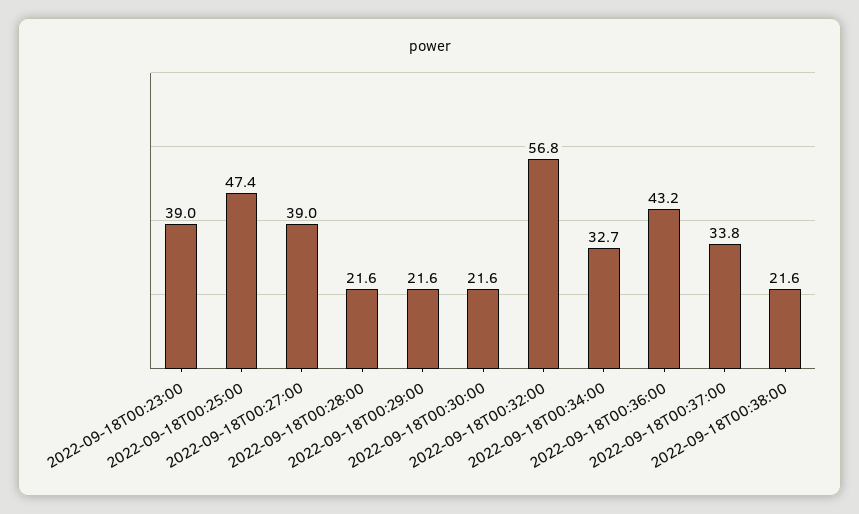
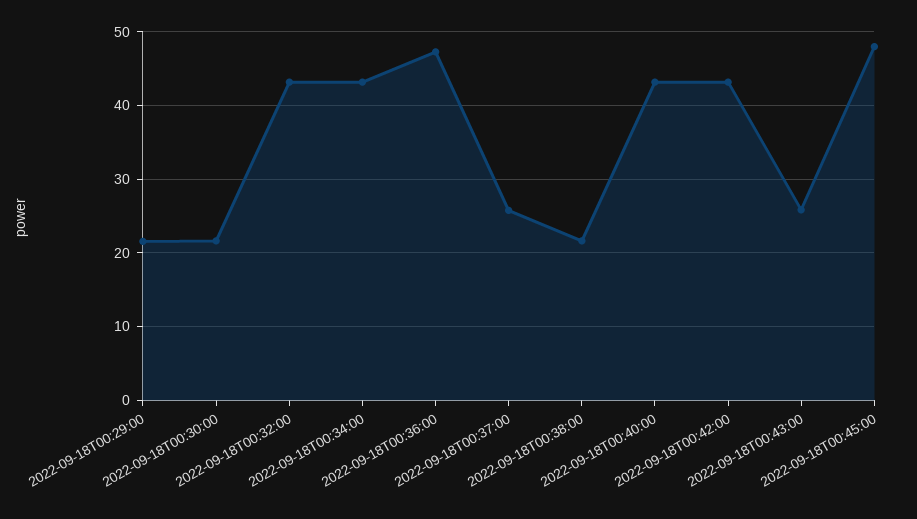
2022-09-18T00:23:00: 39 -> none
2022-09-18T00:25:00: 47.4 -> none
2022-09-18T00:27:00: 39 -> none
2022-09-18T00:28:00: 21.6 -> none
2022-09-18T00:32:00: 56.8 -> 43
2022-09-18T00:34:00: 32.7 -> 43
2022-09-18T00:36:00: 43.2 -> 47
2022-09-18T00:37:00: 33.8 -> 26
2022-09-18T00:40:00: none -> 43
2022-09-18T00:42:00: none -> 43
2022-09-18T00:43:00: none -> 26
2022-09-18T00:45:00: none -> 48

